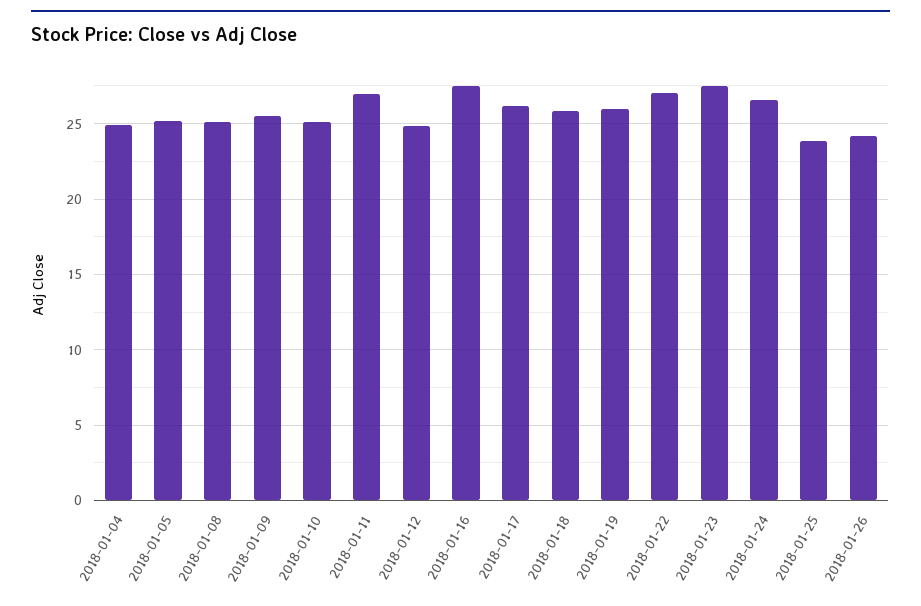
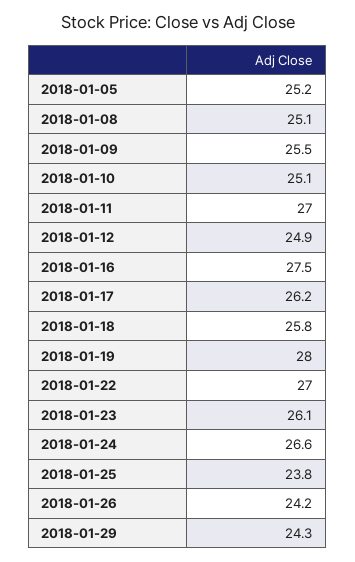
2018-01-04: 25 -> none
2018-01-19: 26 -> 28
2018-01-23: 27.5 -> 26.1
2018-01-29: none -> 24.3

